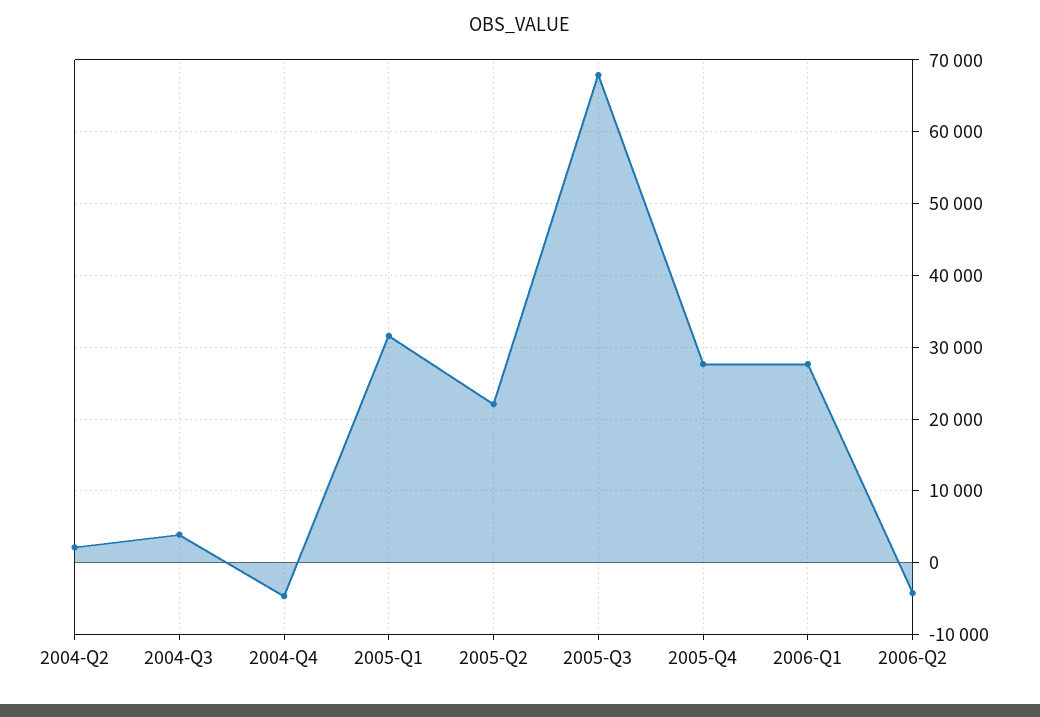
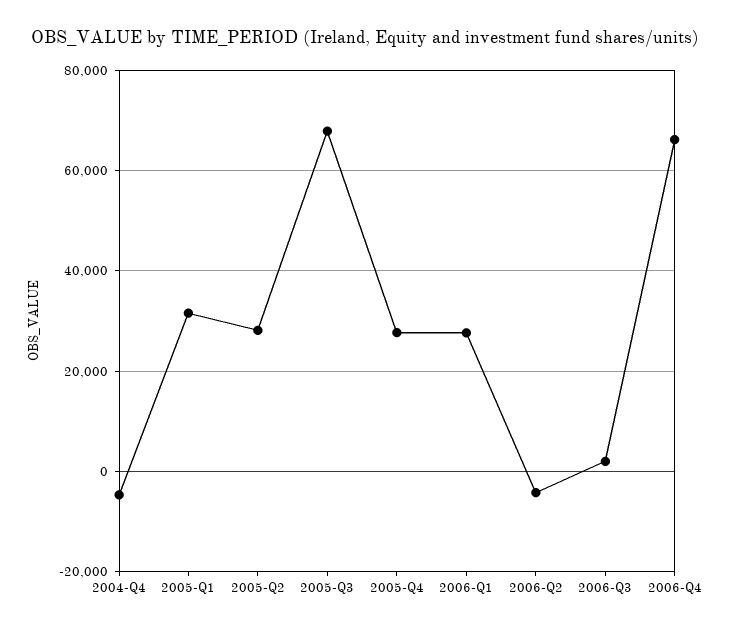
2004-Q2: 2000 -> none
2004-Q3: 4000 -> none
2005-Q2: 22000 -> 28000
2006-Q3: none -> 2000
2006-Q4: none -> 66000

